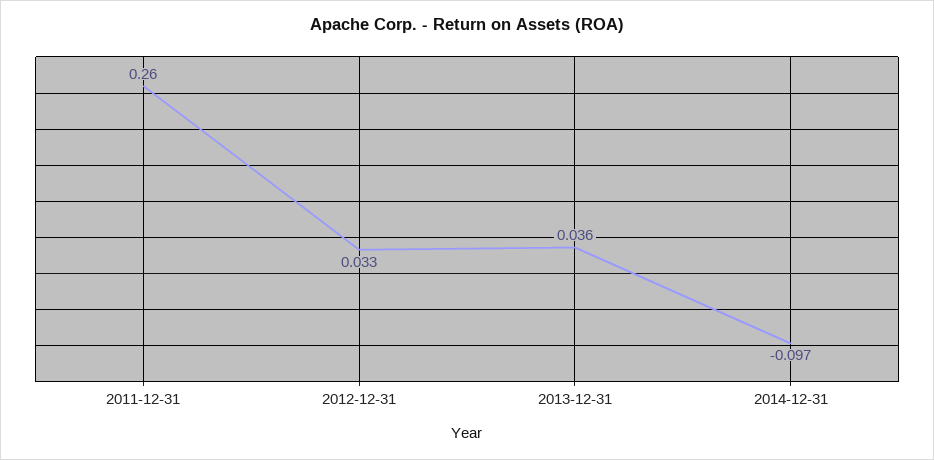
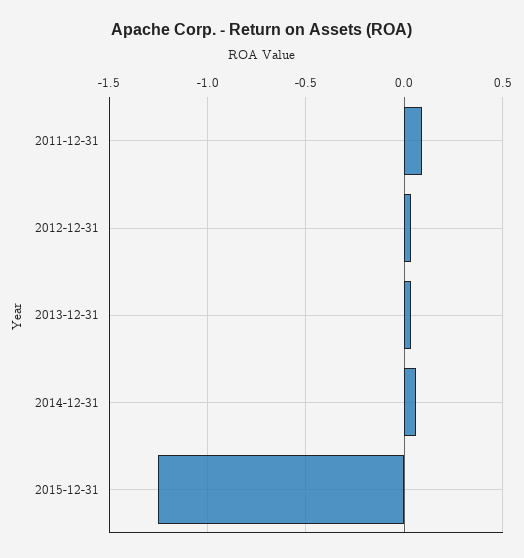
2011-12-31: 0.26 -> 0.1
2014-12-31: -0.097 -> 0.05
2015-12-31: none -> -1.25

